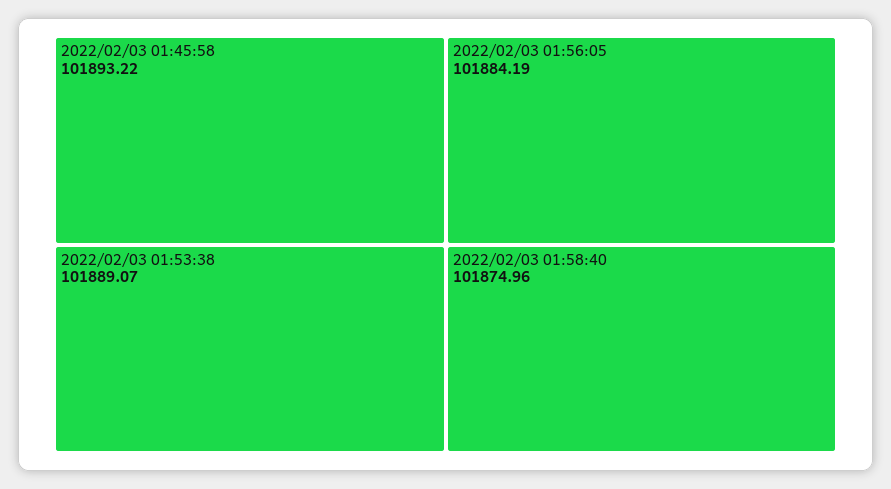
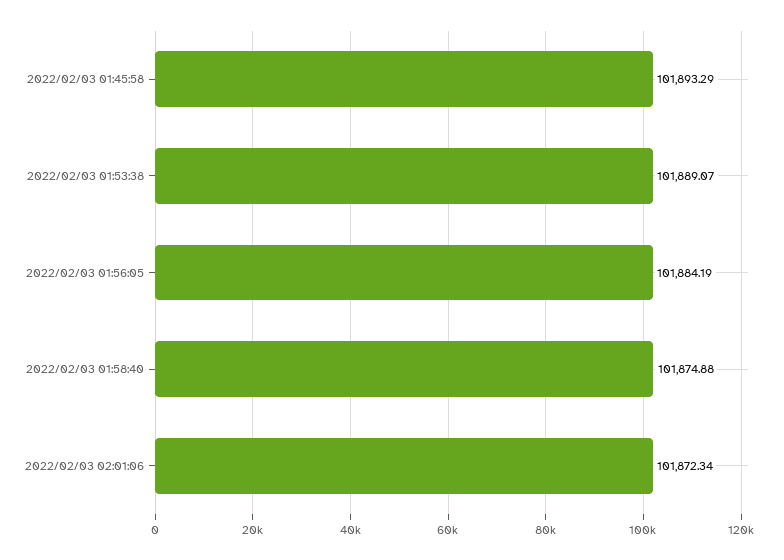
2022/02/03 01:45:58: 101893.22 -> 101893.29
2022/02/03 01:58:40: 101874.96 -> 101874.88
2022/02/03 02:01:06: none -> 101872.34

